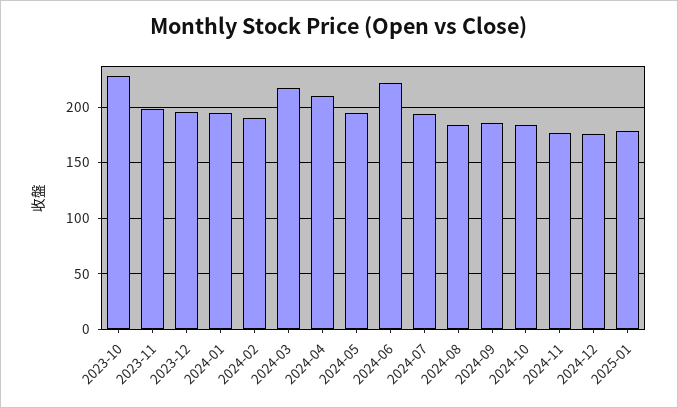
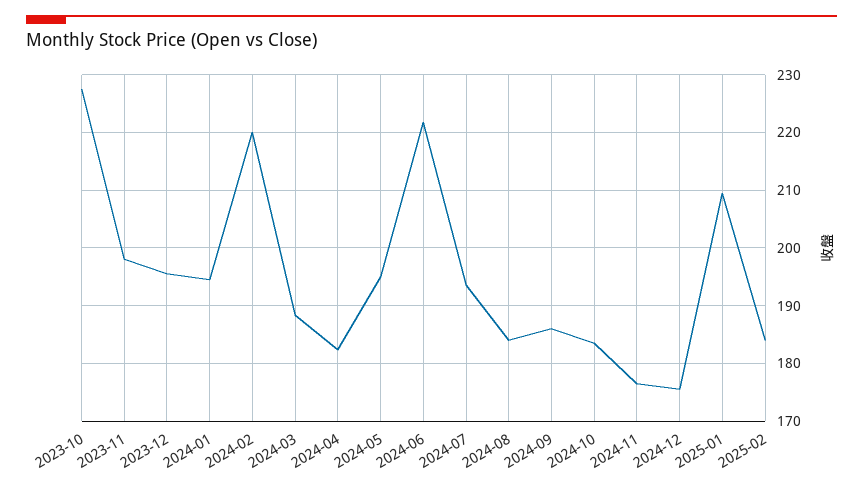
2024-02: 190 -> 220
2024-03: 220 -> 188
2024-04: 210 -> 182
2025-01: 180 -> 210
2025-02: none -> 184

